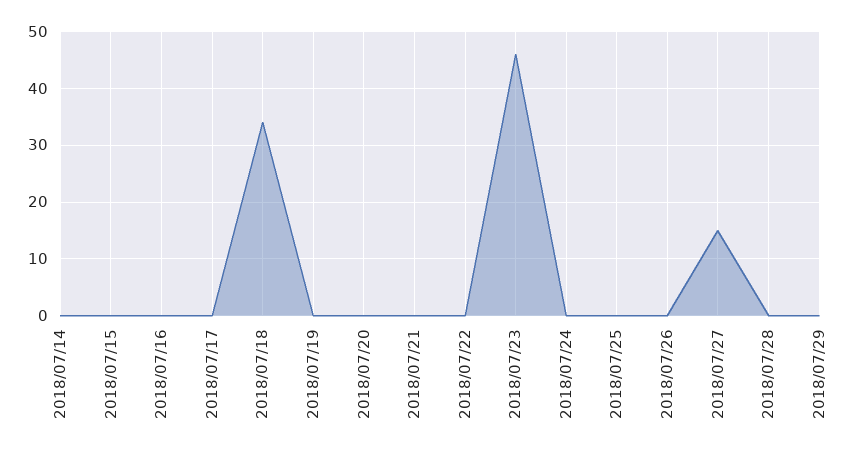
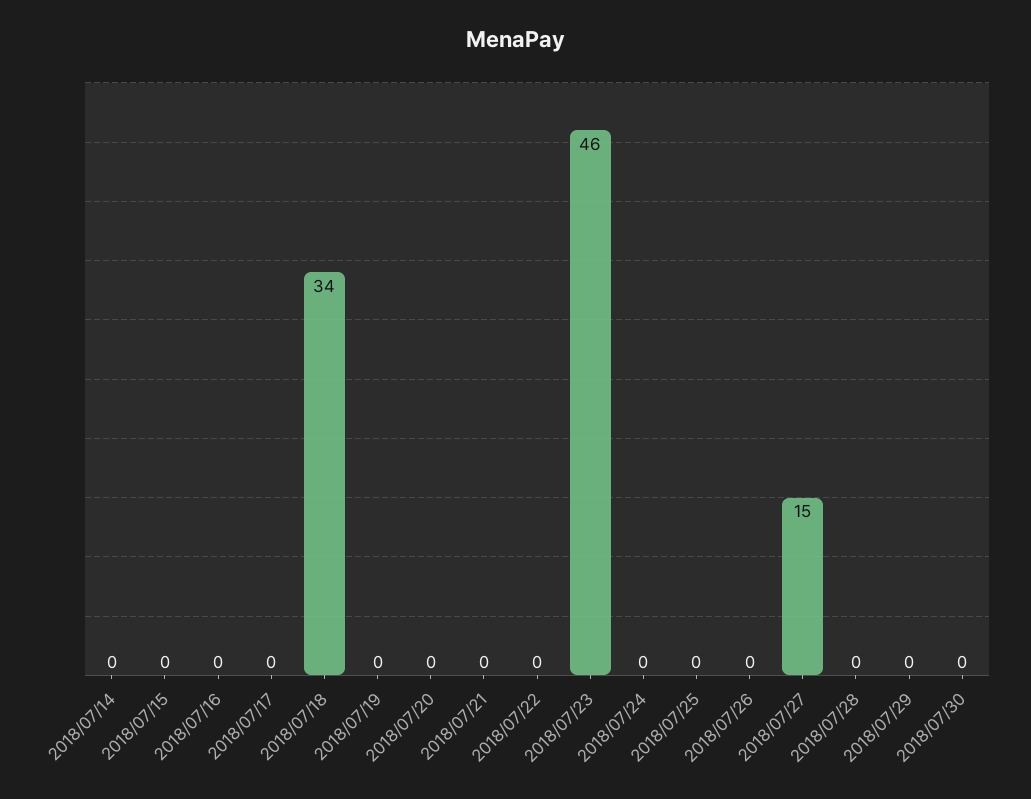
2018/07/30: none -> 0

